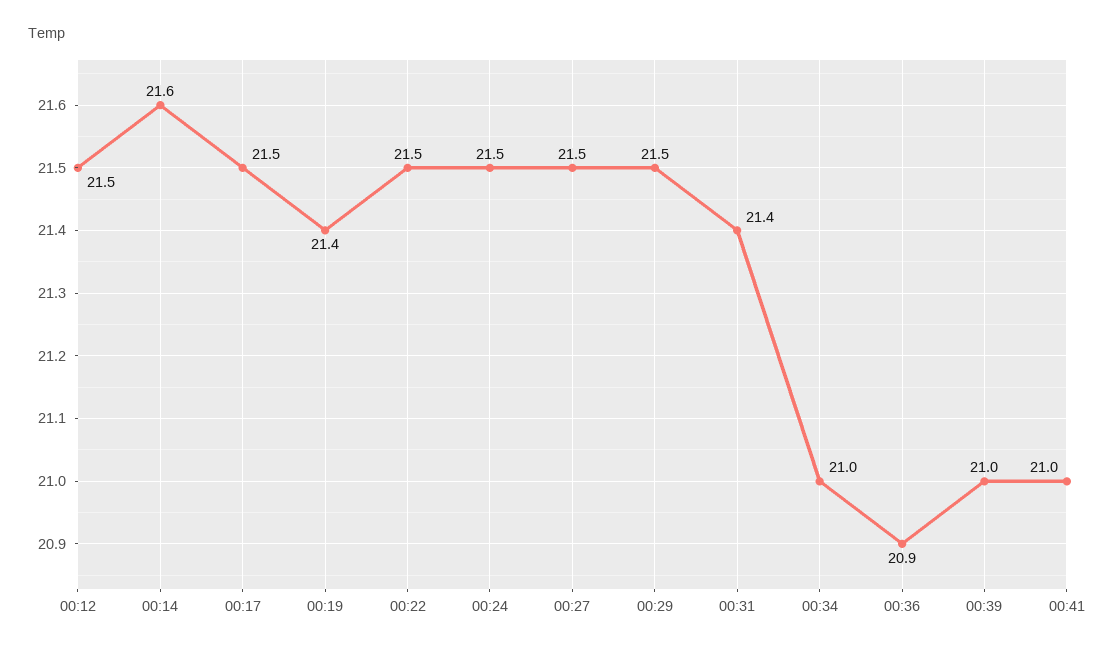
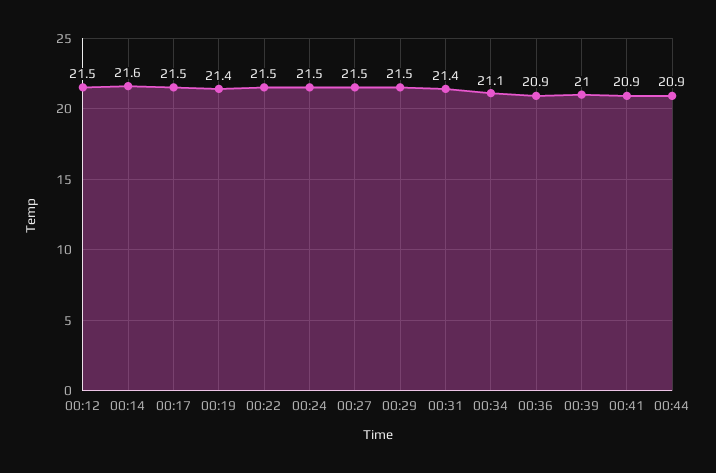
00:34: 21 -> 21.1
00:41: 21 -> 20.9
00:44: none -> 20.9

